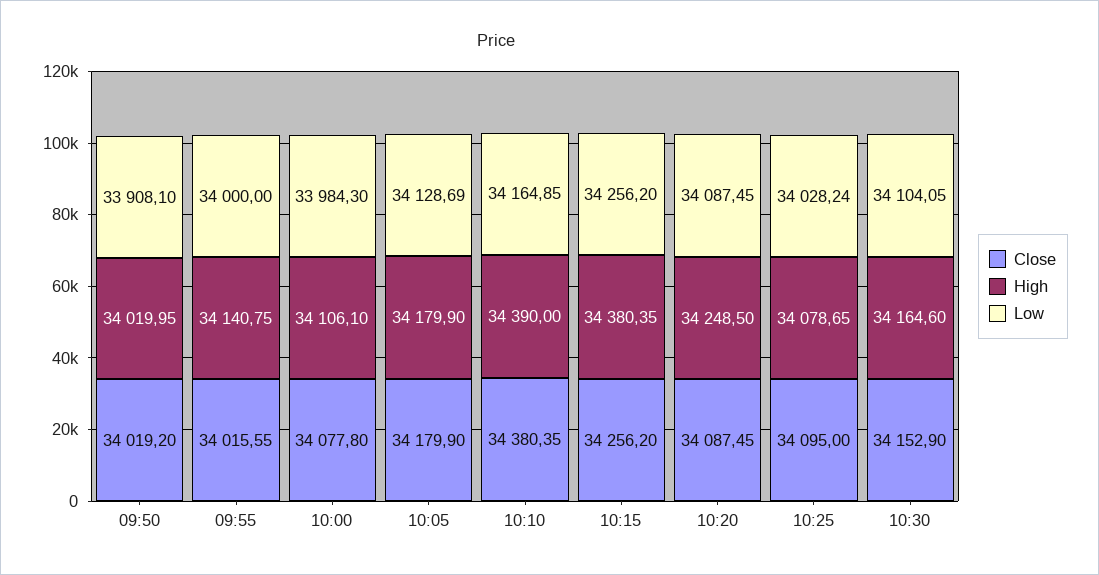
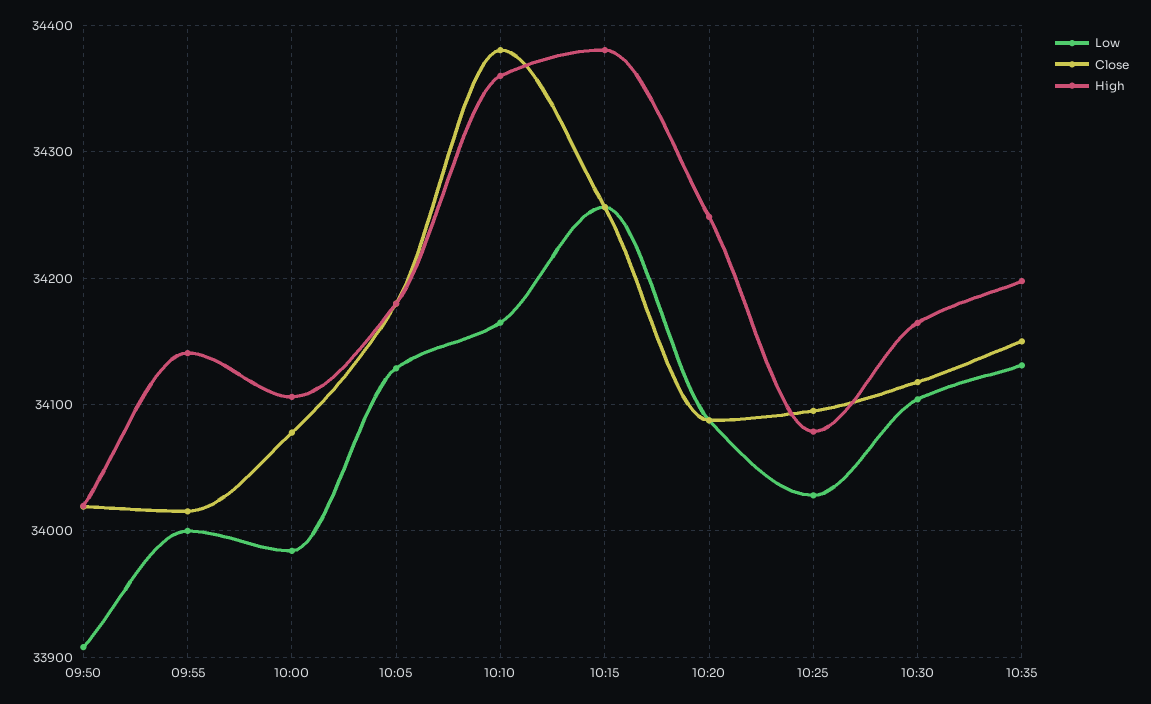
High, 10:10: 34390 -> 34360
Close, 10:30: 34152.9 -> 34120
Low, 10:35: none -> 34130
Close, 10:35: none -> 34150
High, 10:35: none -> 34200

